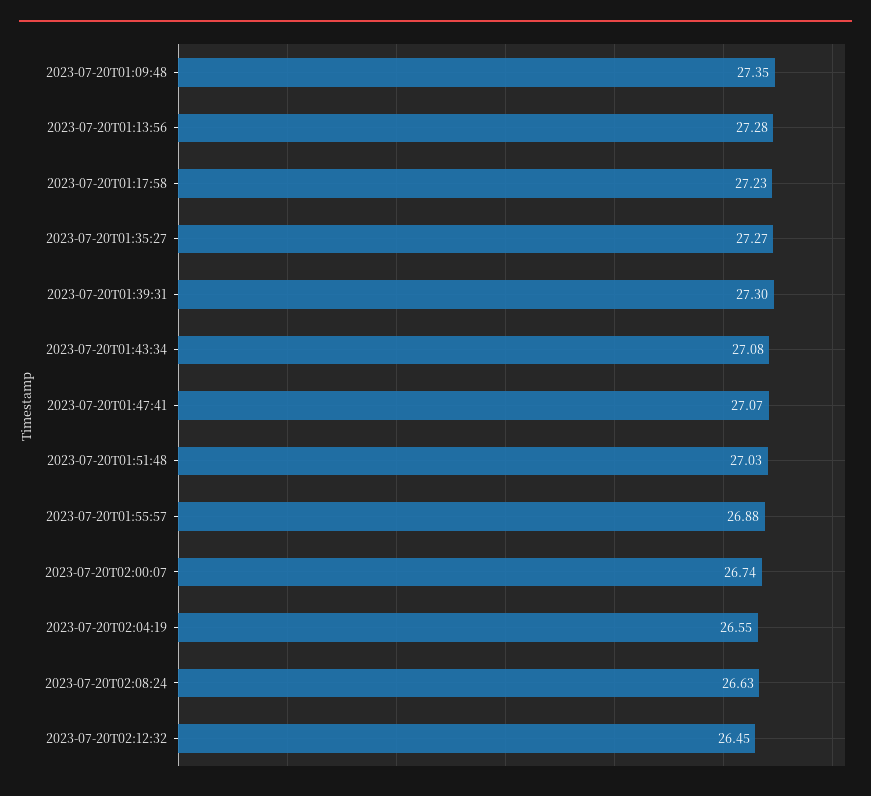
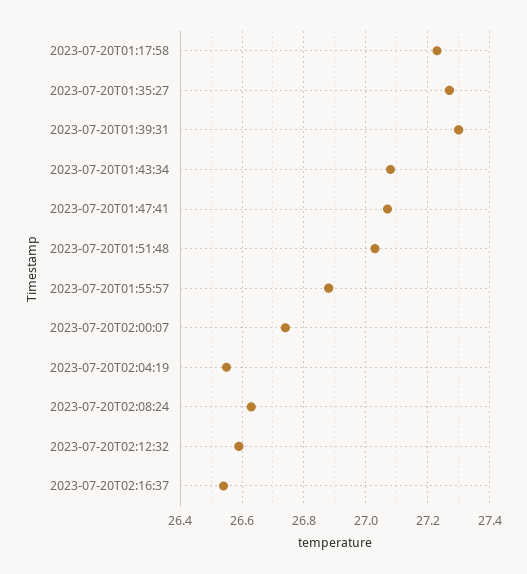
2023-07-20T01:09:48: 27.35 -> none
2023-07-20T01:13:56: 27.28 -> none
2023-07-20T02:12:32: 26.45 -> 26.6
2023-07-20T02:16:37: none -> 26.55

